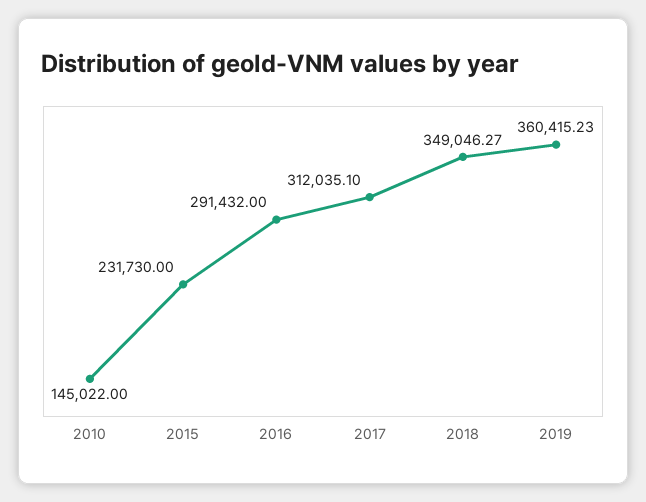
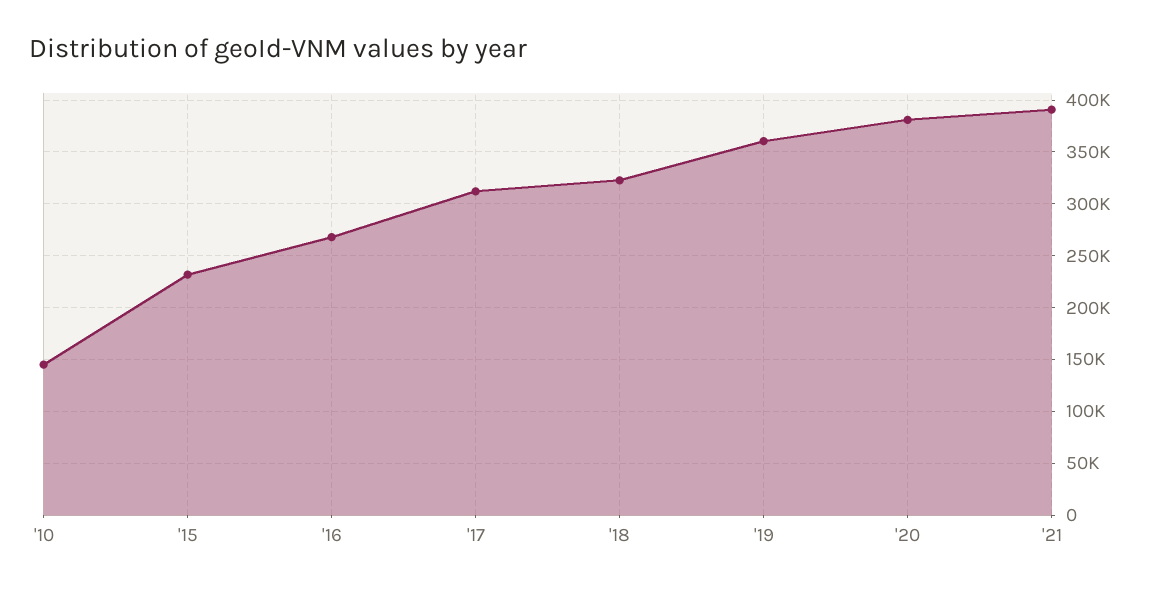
2016: 291432 -> 270000
2018: 349046.27 -> 320000
'20: none -> 380000
'21: none -> 390000

